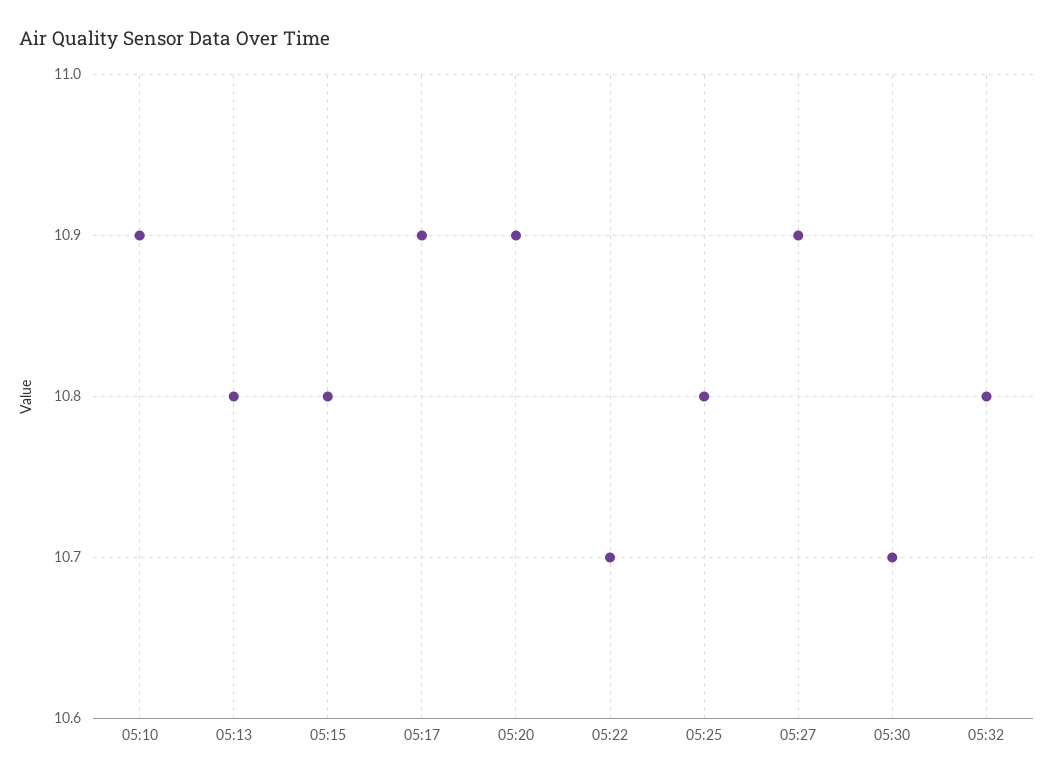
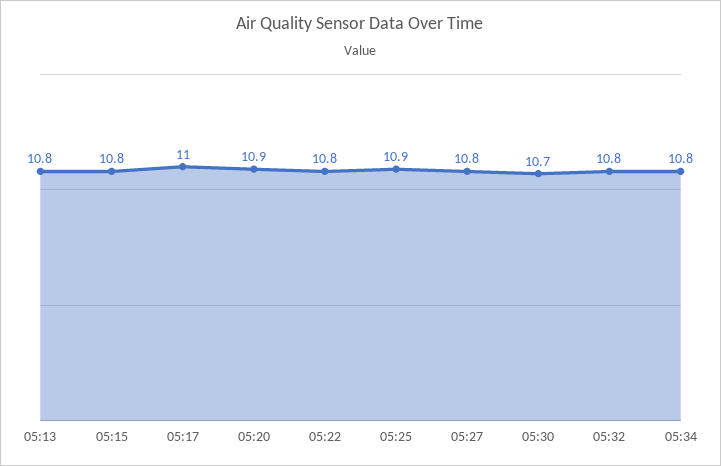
05:10: 10.9 -> none
05:17: 10.9 -> 11
05:22: 10.7 -> 10.8
05:25: 10.8 -> 10.9
05:27: 10.9 -> 10.8
05:34: none -> 10.8

